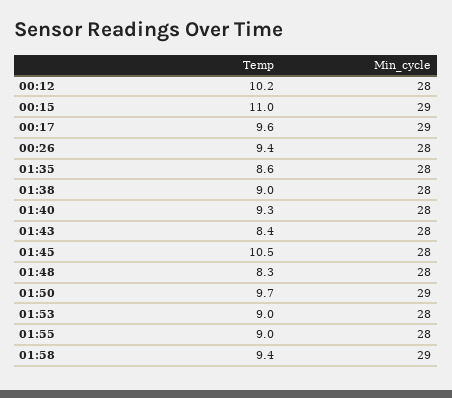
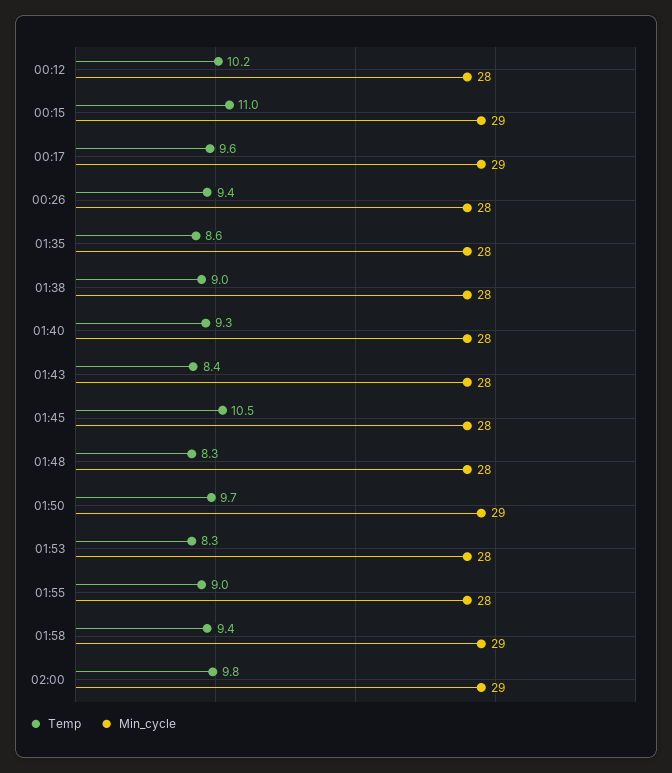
Temp, 01:53: 9 -> 8.3
Temp, 02:00: none -> 9.8
Min_cycle, 02:00: none -> 29

